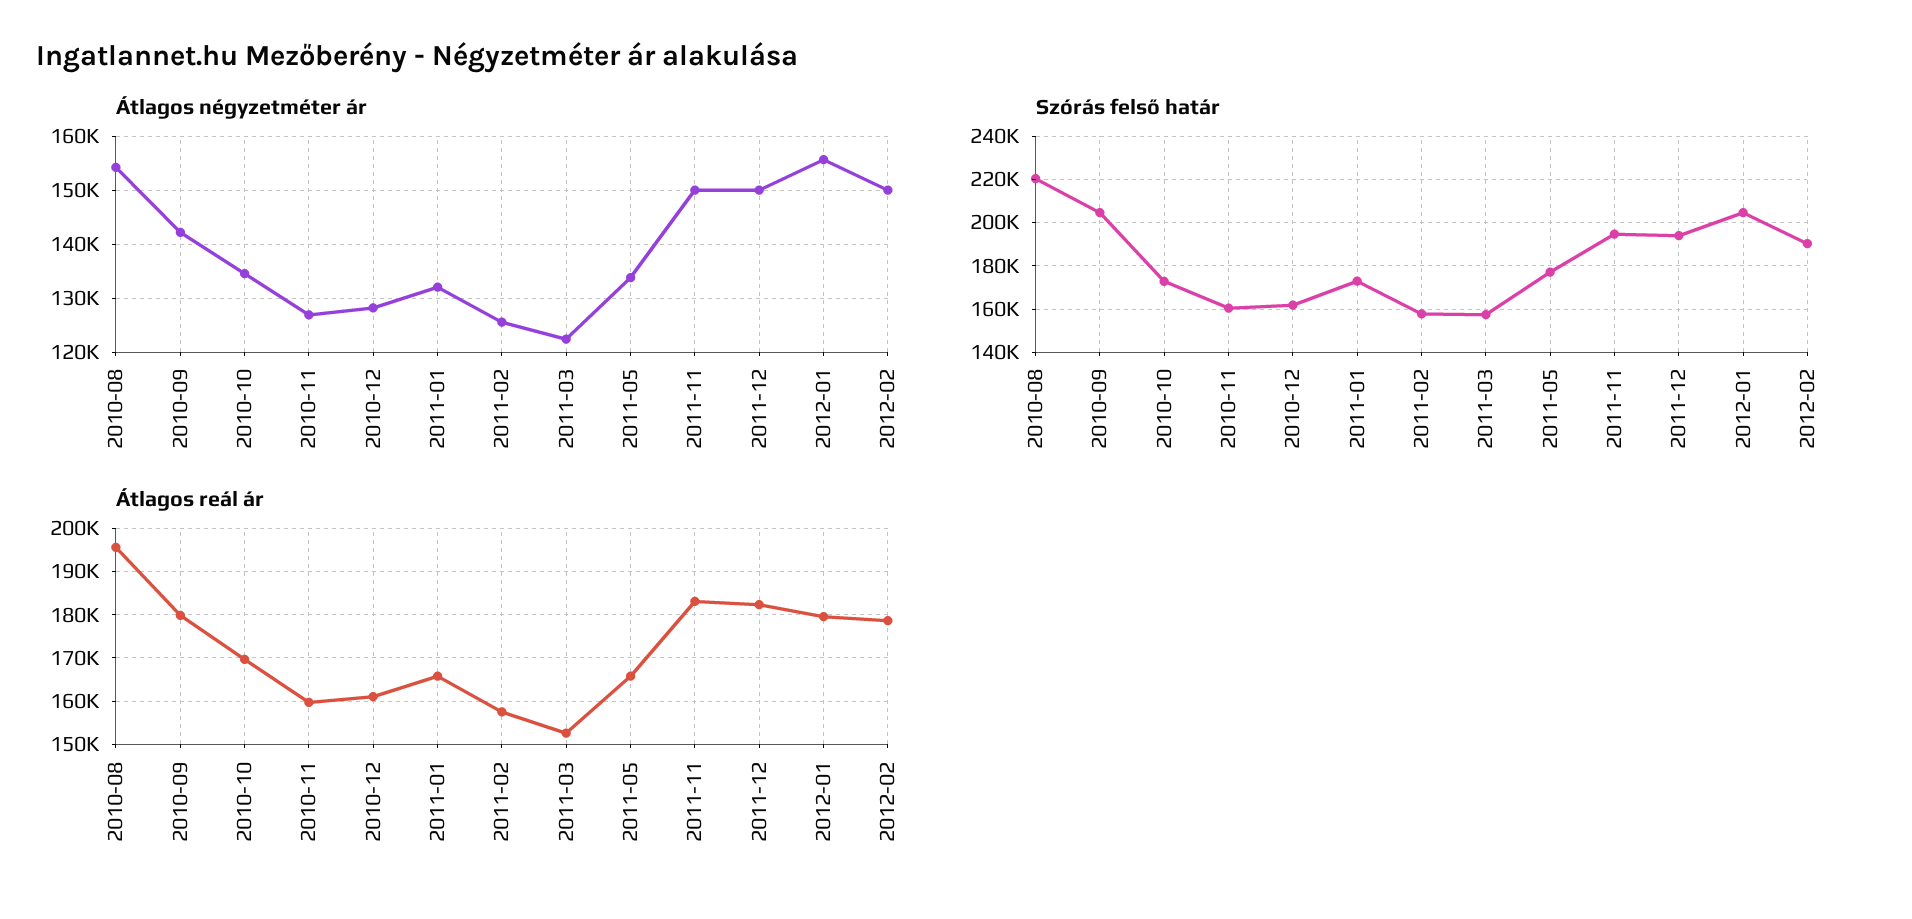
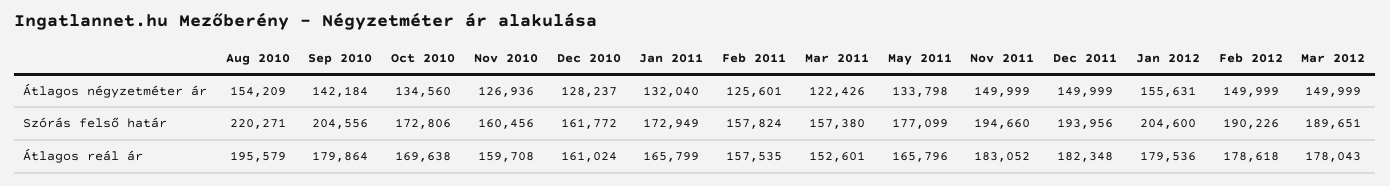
Átlagos négyzetméter ár, Mar 2012: none -> 149999
Szórás felső határ, Mar 2012: none -> 189651
Átlagos reál ár, Mar 2012: none -> 178043

